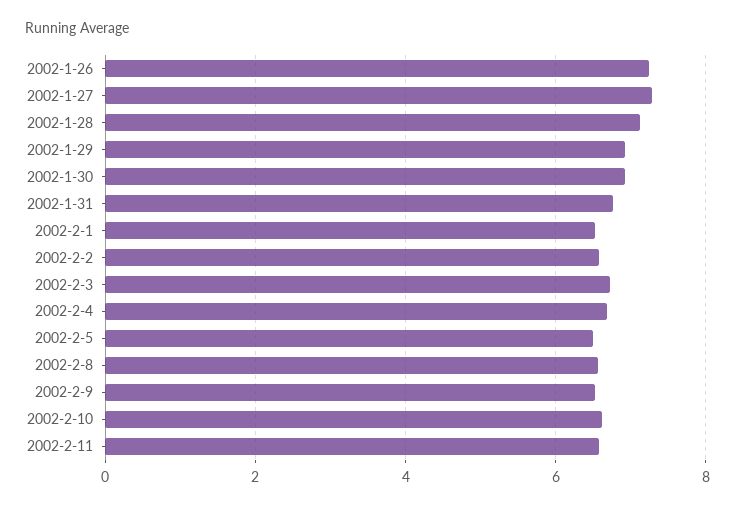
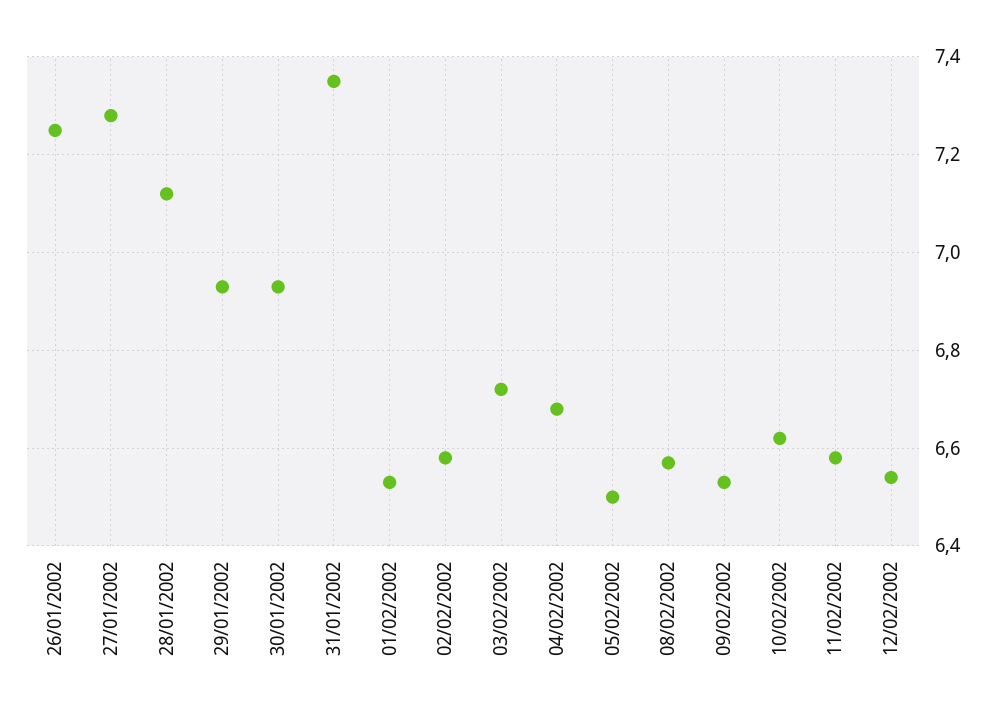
2002-1-31: 6.8 -> 7.35
12/02/2002: none -> 6.55

